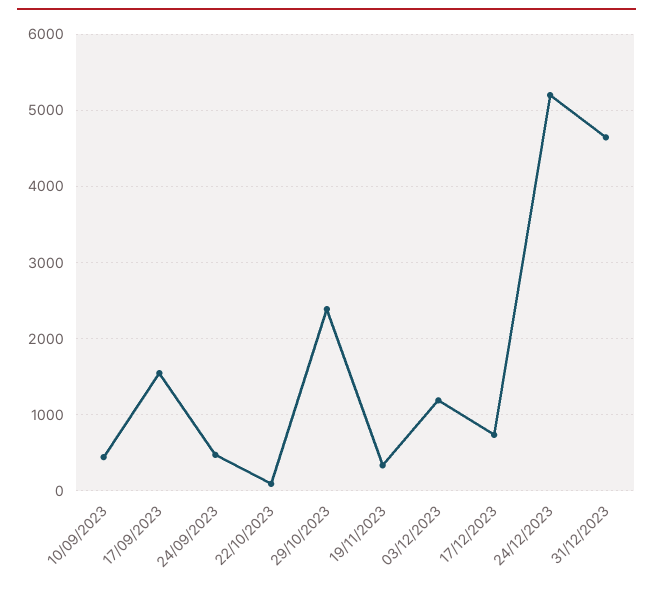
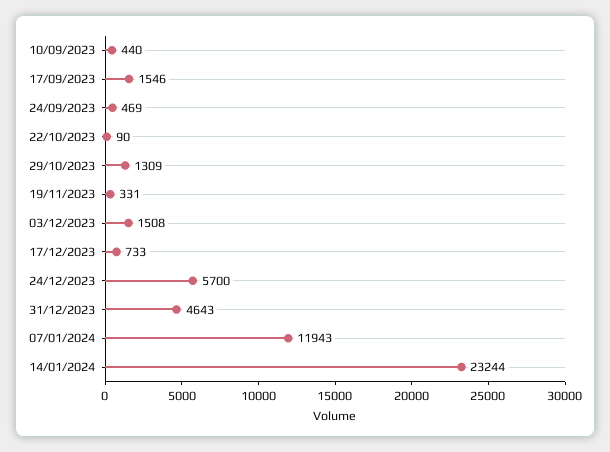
29/10/2023: 2400 -> 1309
03/12/2023: 1200 -> 1508
24/12/2023: 5200 -> 5700
07/01/2024: none -> 11943
14/01/2024: none -> 23244

